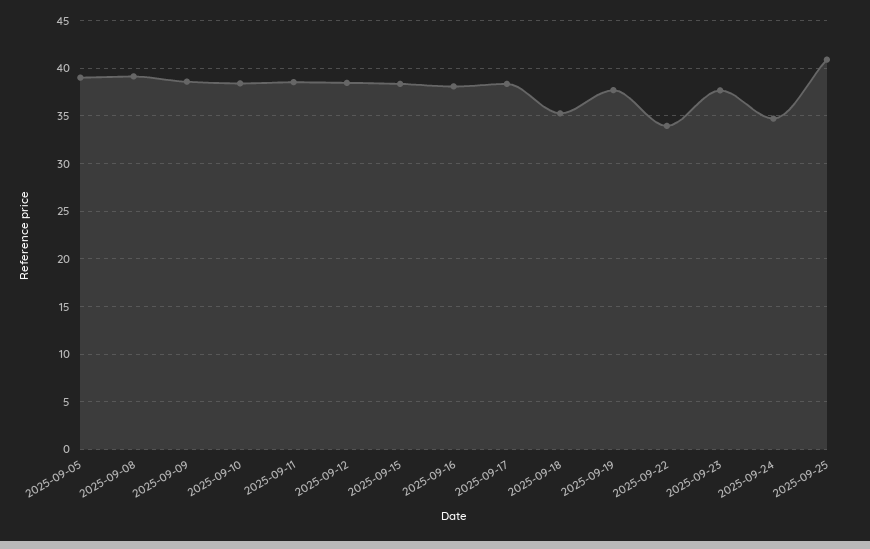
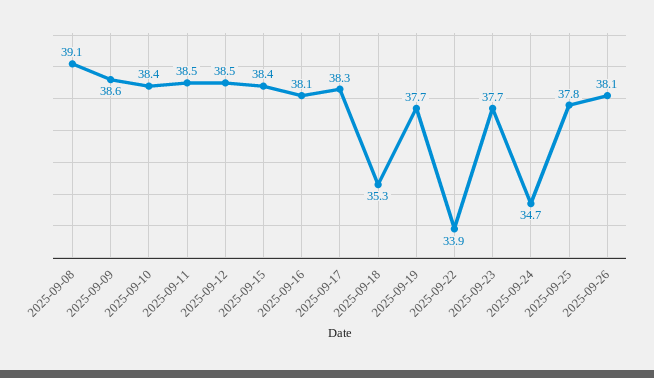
2025-09-05: 39 -> none
2025-09-25: 41 -> 37.8
2025-09-26: none -> 38.1

